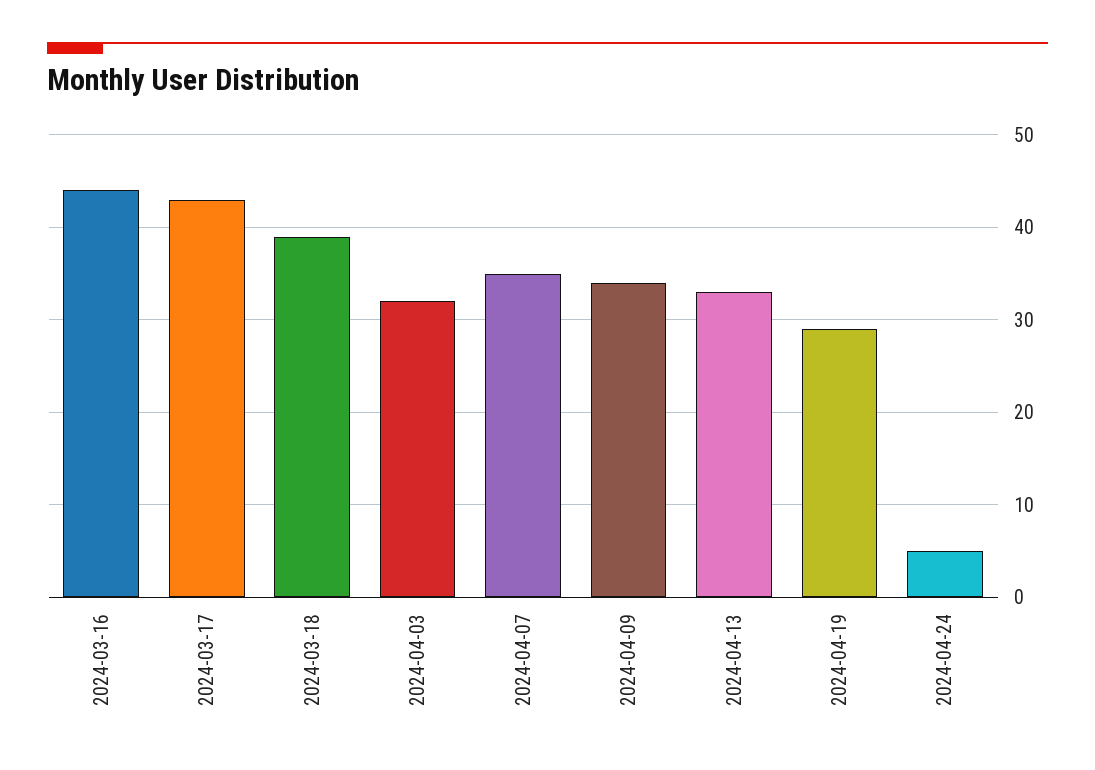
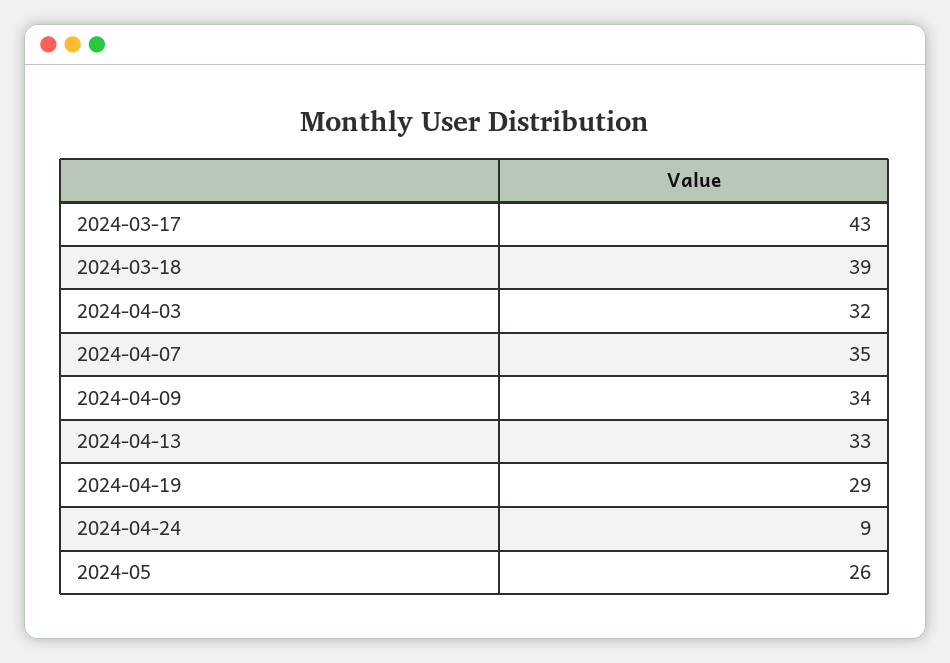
2024-03-16: 44 -> none
2024-04-24: 5 -> 9
2024-05: none -> 26

